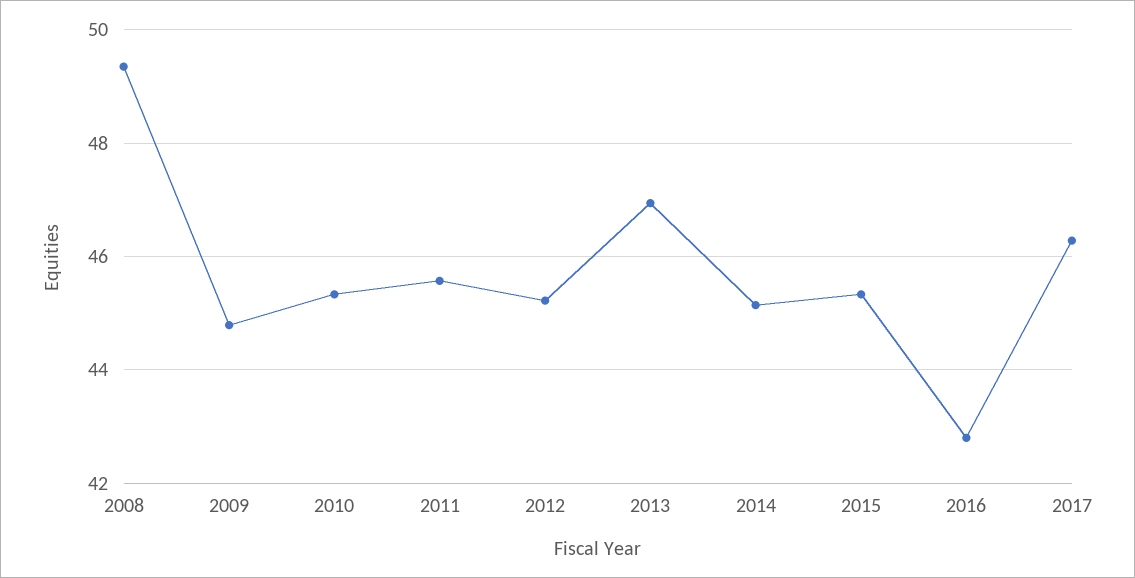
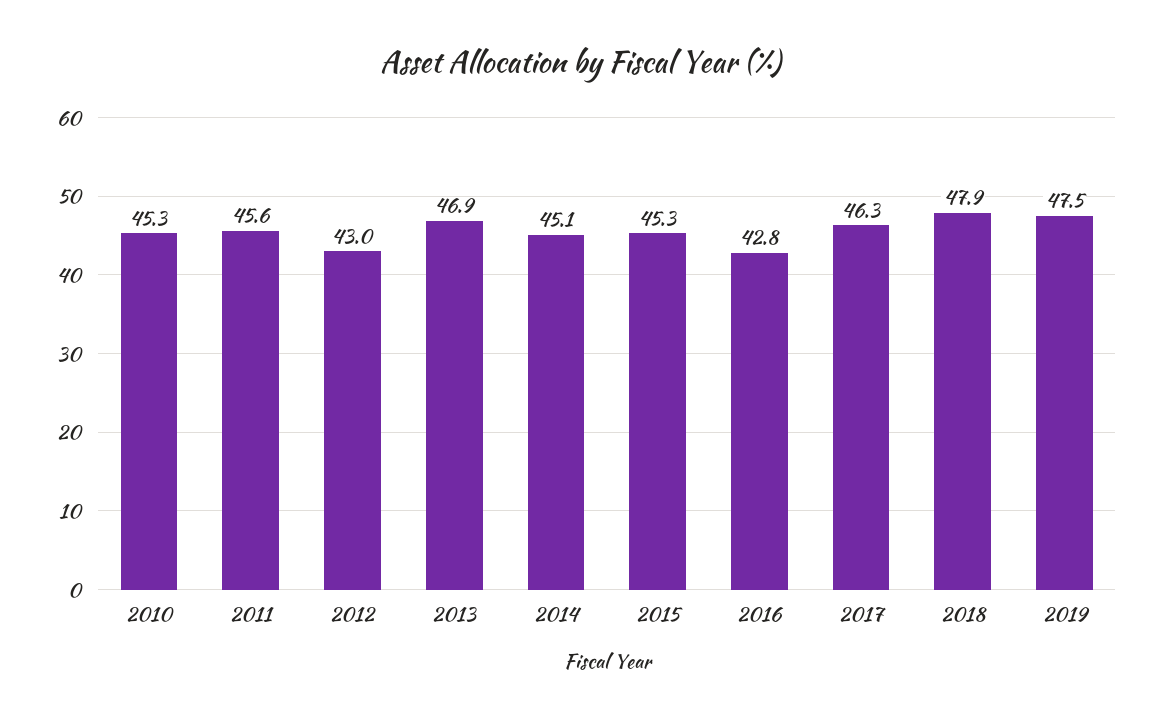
2008: 49.4 -> none
2009: 44.8 -> none
2012: 45.2 -> 43
2018: none -> 47.9
2019: none -> 47.5

